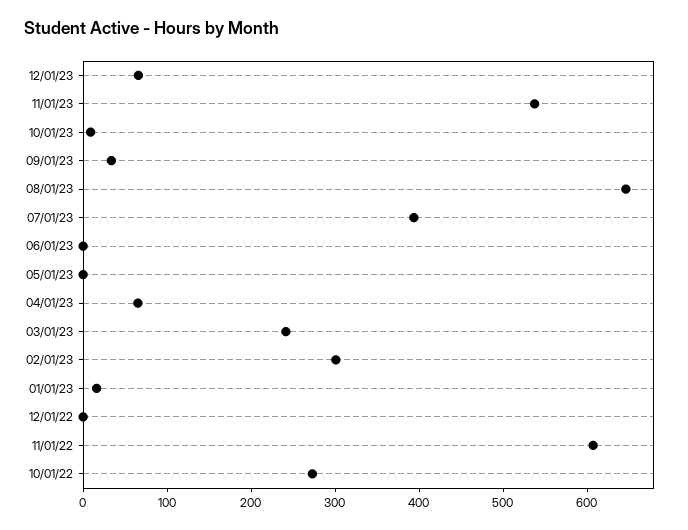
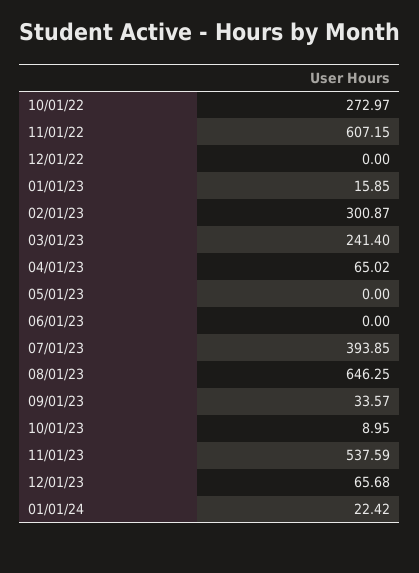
01/01/24: none -> 22.42

